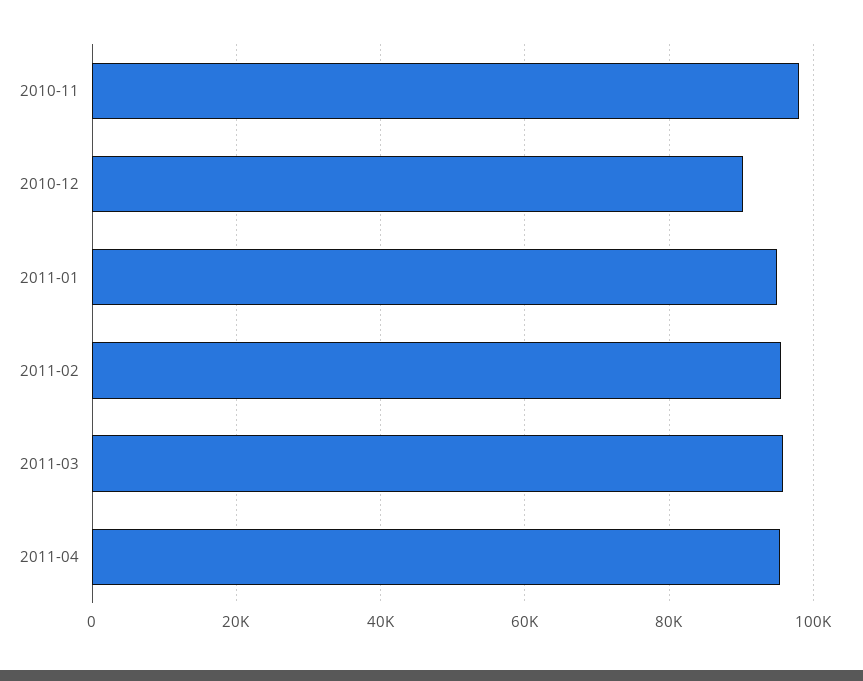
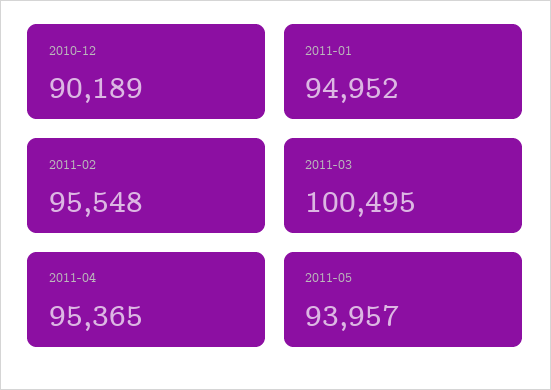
2010-11: 98000 -> none
2011-03: 96000 -> 100495
2011-05: none -> 93957

